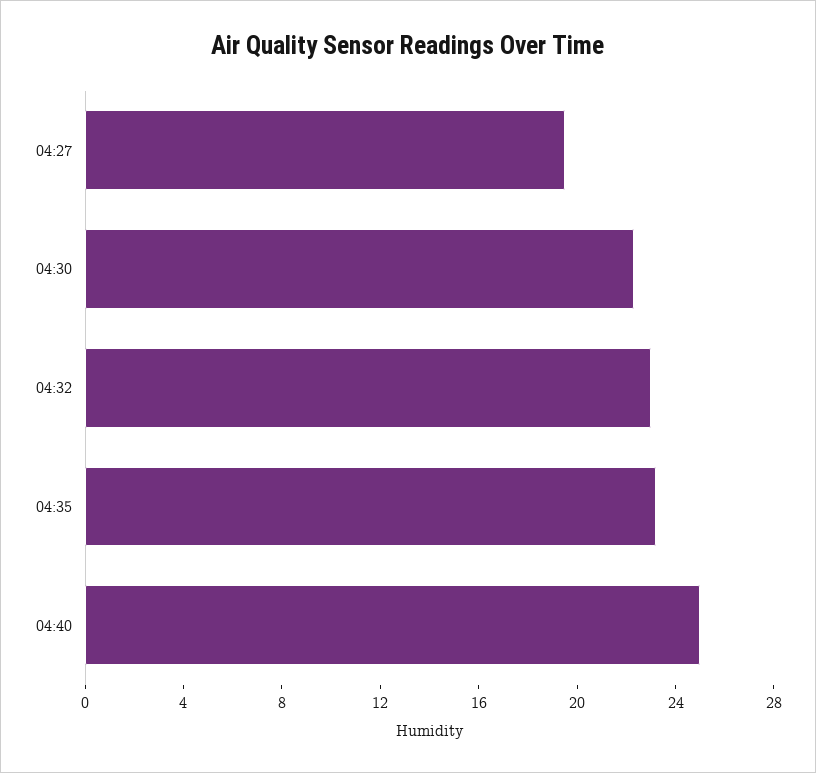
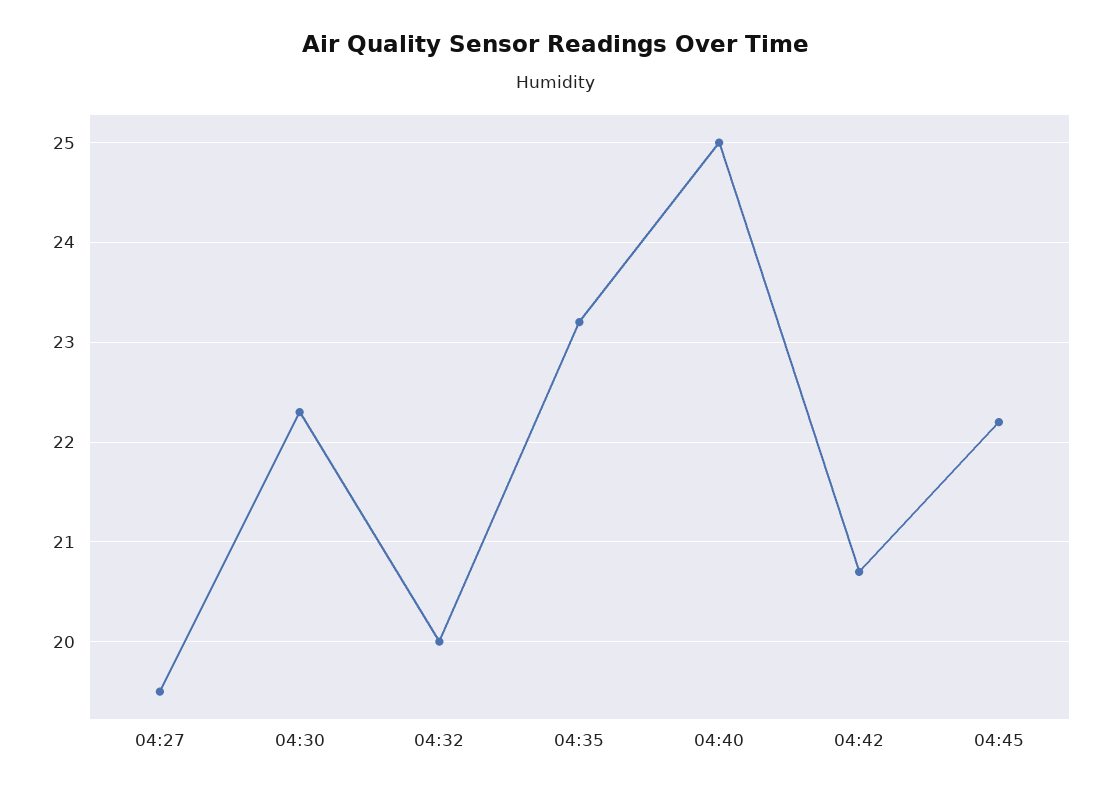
04:32: 23 -> 20
04:42: none -> 20.7
04:45: none -> 22.2

